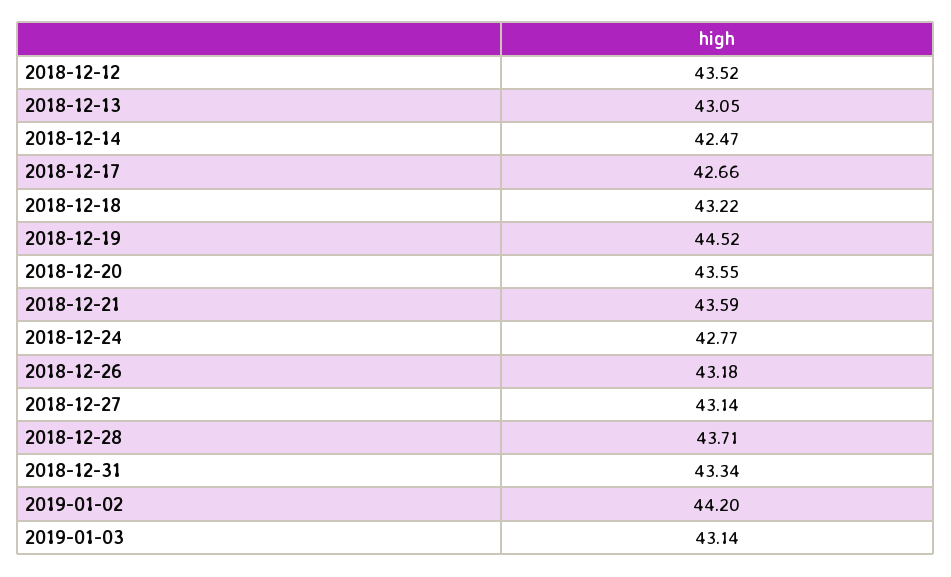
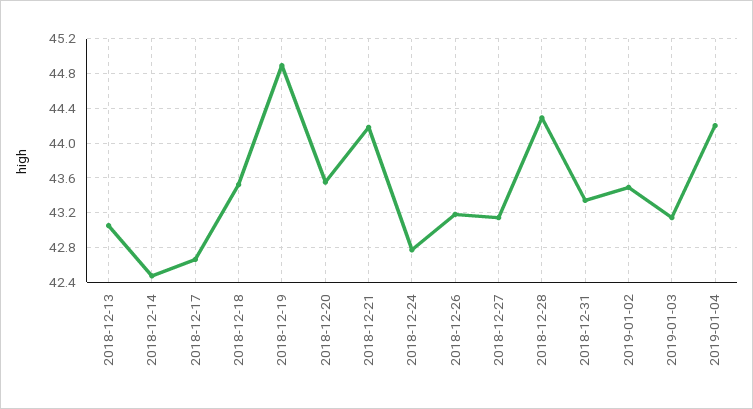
2018-12-12: 43.52 -> none
2018-12-18: 43.22 -> 43.5
2018-12-19: 44.52 -> 44.9
2018-12-21: 43.59 -> 44.2
2018-12-28: 43.71 -> 44.3
2019-01-02: 44.2 -> 43.5
2019-01-04: none -> 44.2

